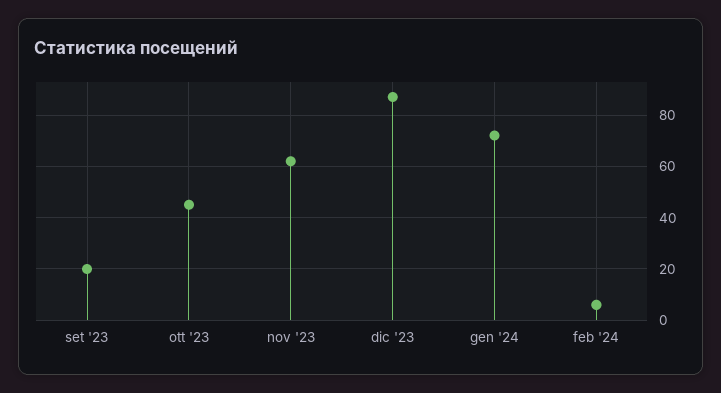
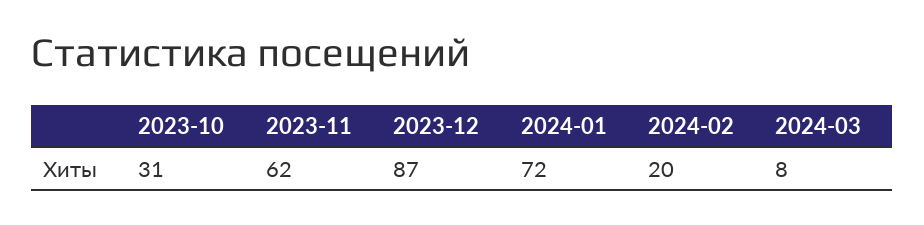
set '23: 20 -> none
ott '23: 45 -> 31
feb '24: 5 -> 20
2024-03: none -> 8

